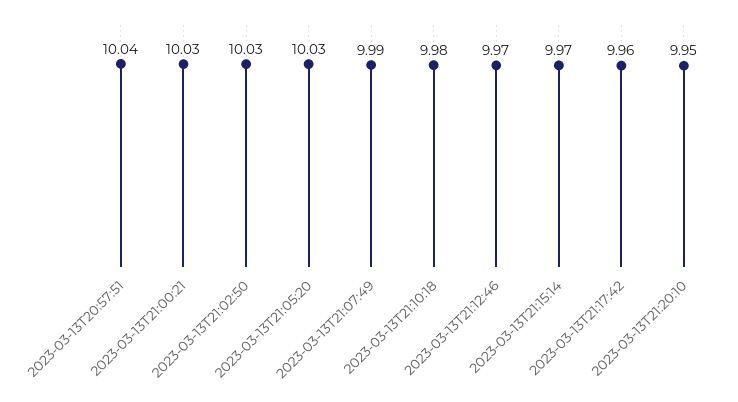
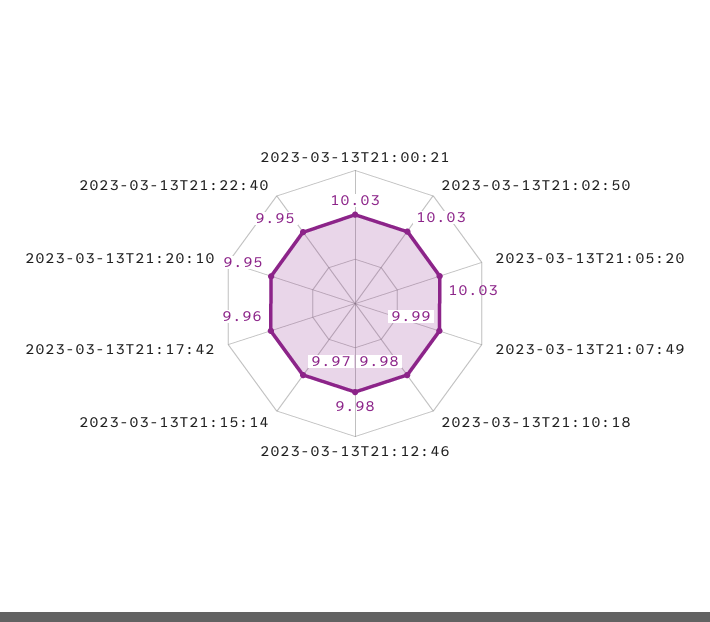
2023-03-13T20:57:51: 10.04 -> none
2023-03-13T21:12:46: 9.97 -> 9.98
2023-03-13T21:22:40: none -> 9.95

